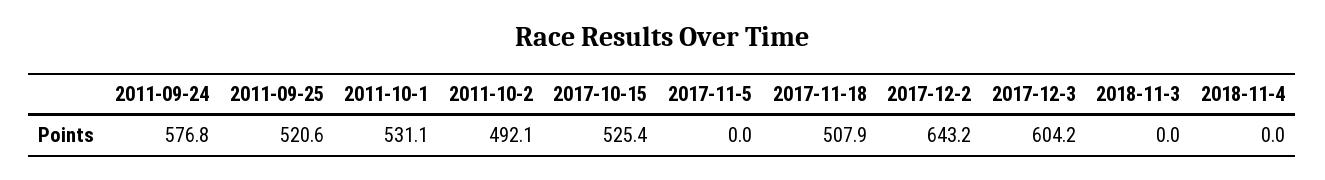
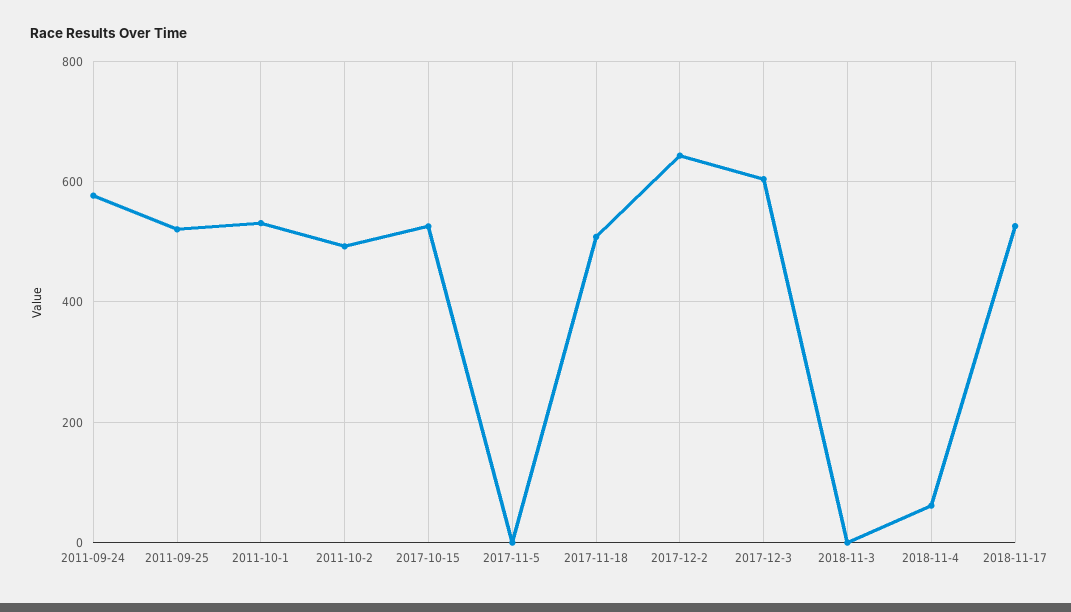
2018-11-4: 0 -> 60
2018-11-17: none -> 520

